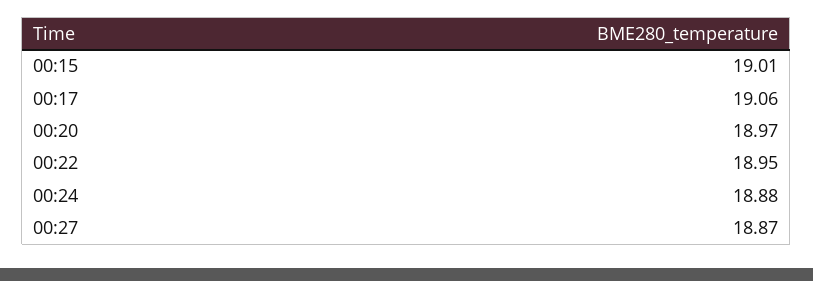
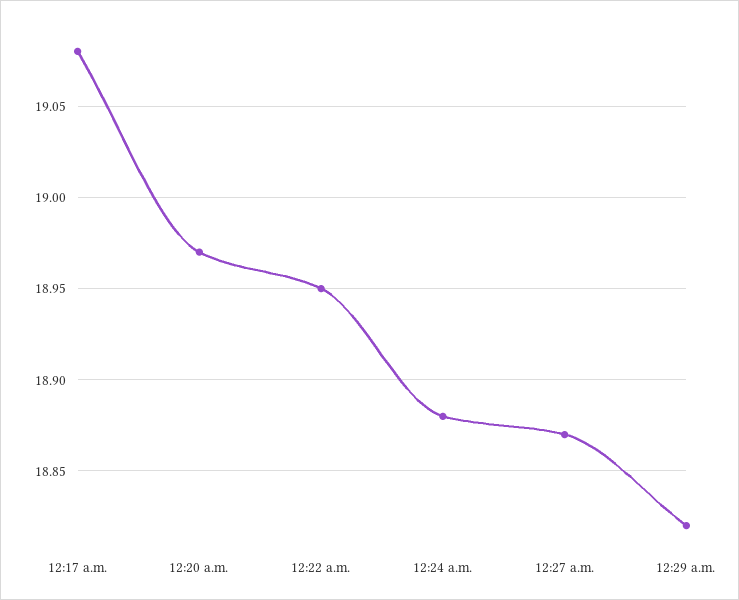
00:15: 19.01 -> none
00:17: 19.06 -> 19.08
12:29 a.m.: none -> 18.82

